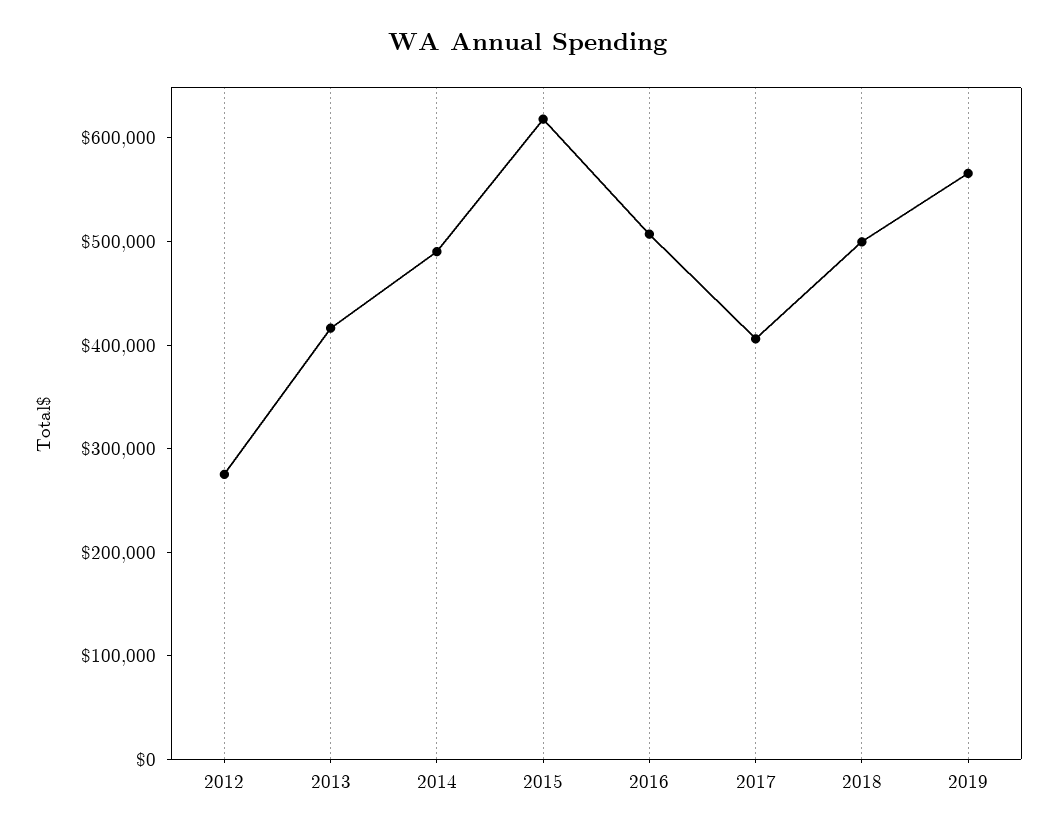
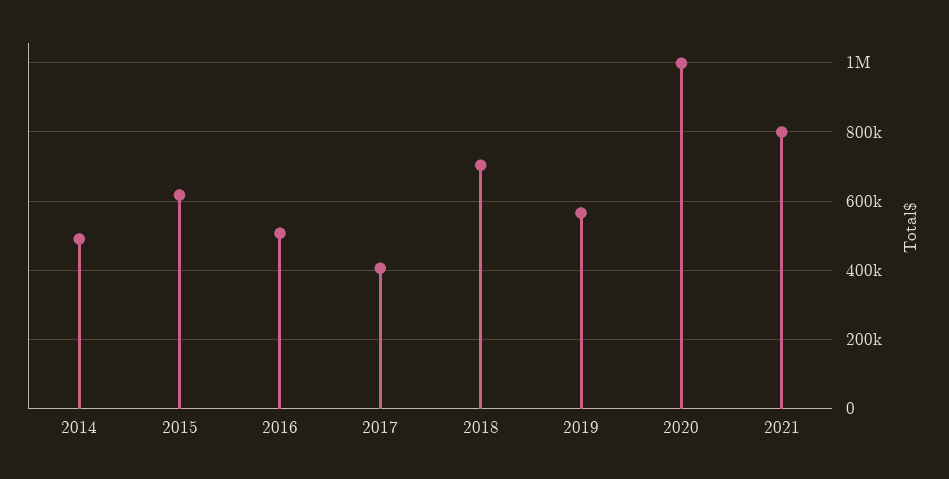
2012: 280000 -> none
2013: 420000 -> none
2018: 500000 -> 700000
2020: none -> 1000000
2021: none -> 800000

